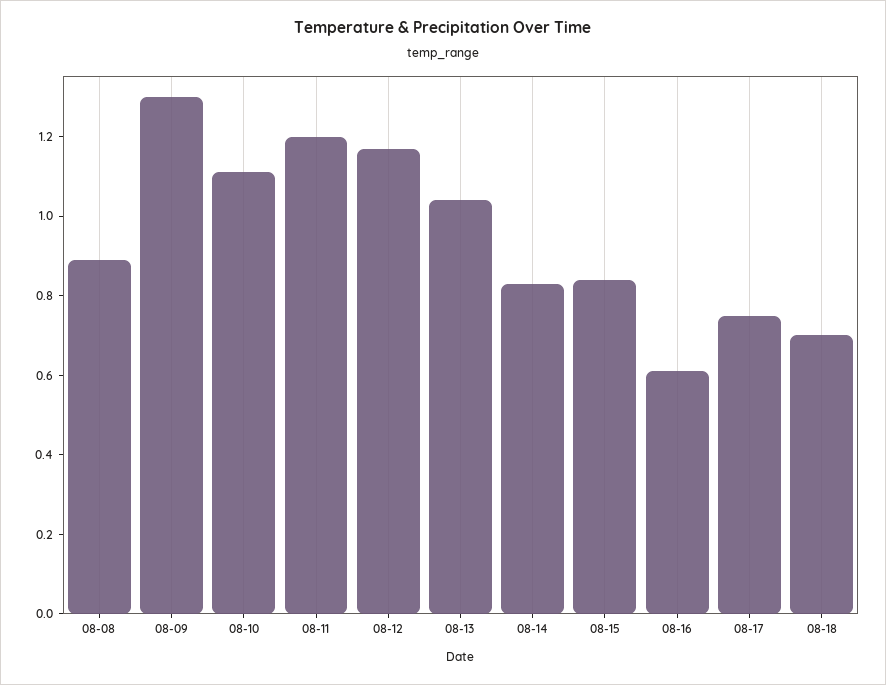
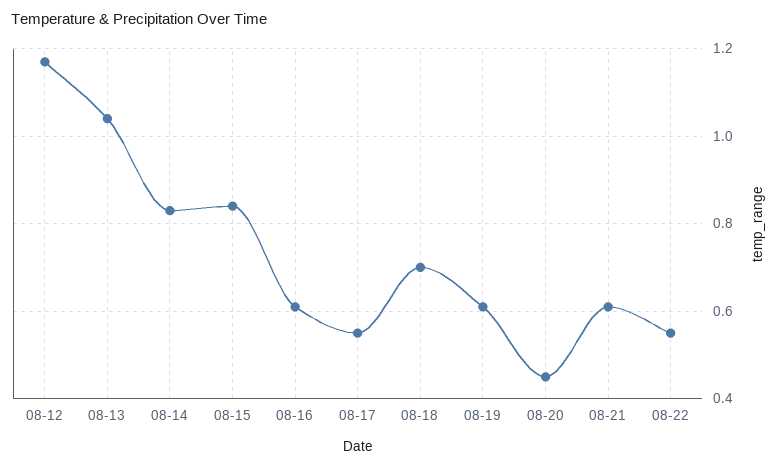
08-08: 0.9 -> none
08-09: 1.3 -> none
08-10: 1.1 -> none
08-11: 1.2 -> none
08-17: 0.75 -> 0.55
08-19: none -> 0.6
08-20: none -> 0.45
08-21: none -> 0.6
08-22: none -> 0.55

